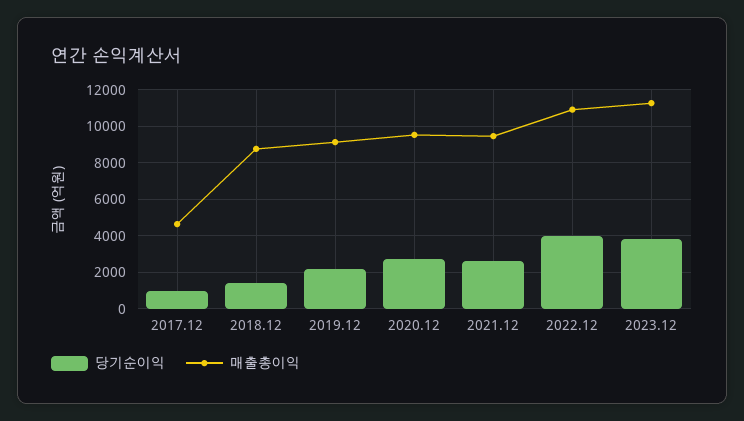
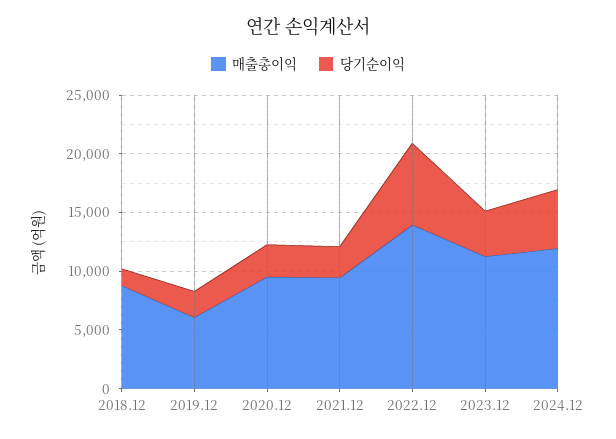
당기순이익, 2017.12: 1000 -> none
매출총이익, 2017.12: 4500 -> none
매출총이익, 2019.12: 9000 -> 6000
당기순이익, 2022.12: 4000 -> 7000
매출총이익, 2022.12: 11000 -> 14000
매출총이익, 2024.12: none -> 12000
당기순이익, 2024.12: none -> 5000

